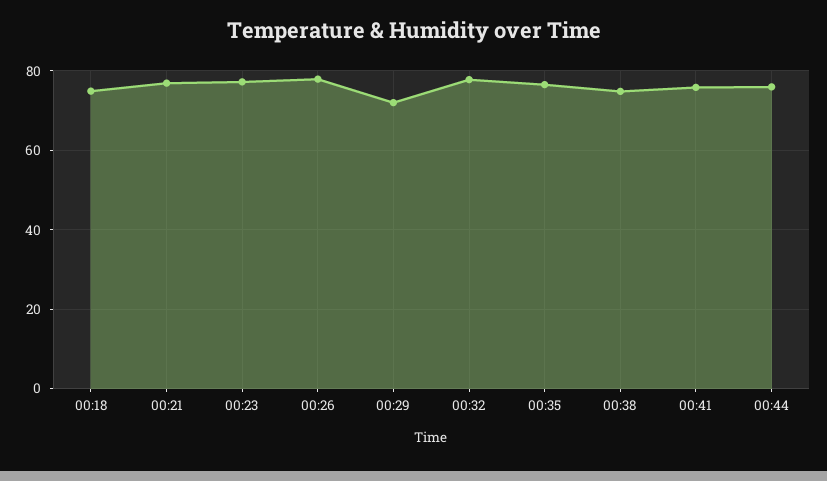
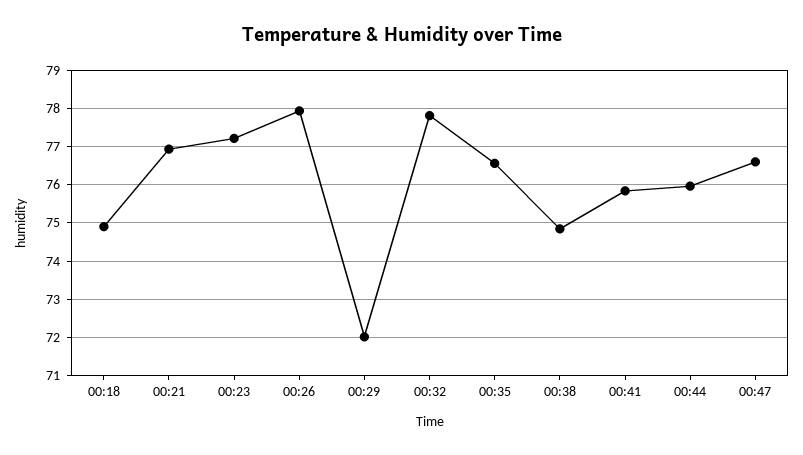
00:47: none -> 76.6

